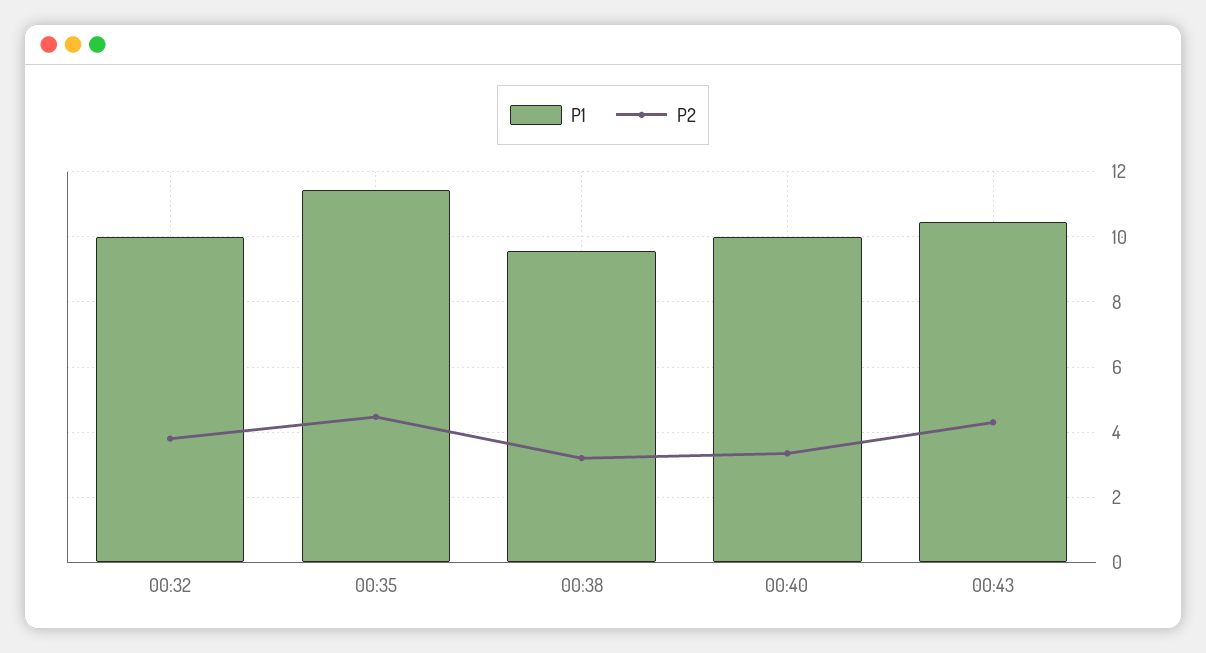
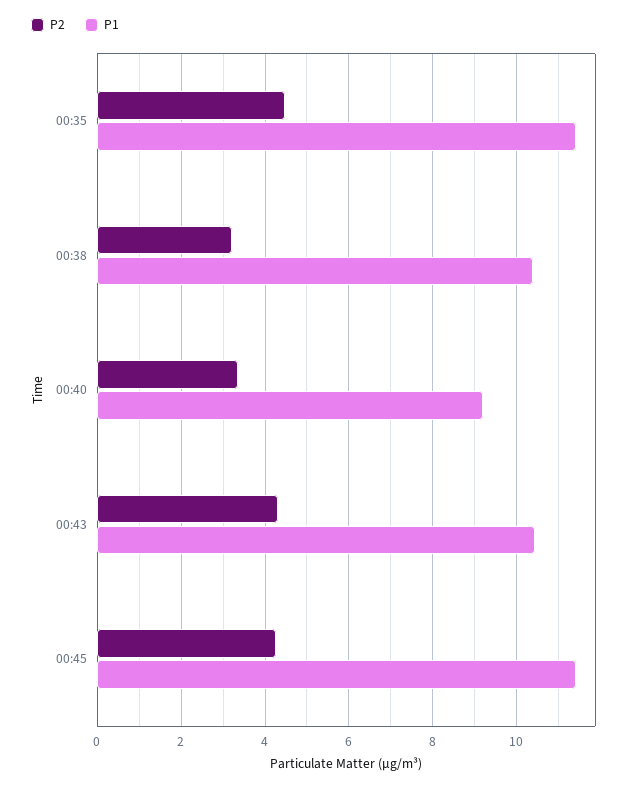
P1, 00:32: 10 -> none
P2, 00:32: 3.8 -> none
P1, 00:38: 9.6 -> 10.4
P1, 00:40: 10 -> 9.2
P2, 00:45: none -> 4.2
P1, 00:45: none -> 11.4

